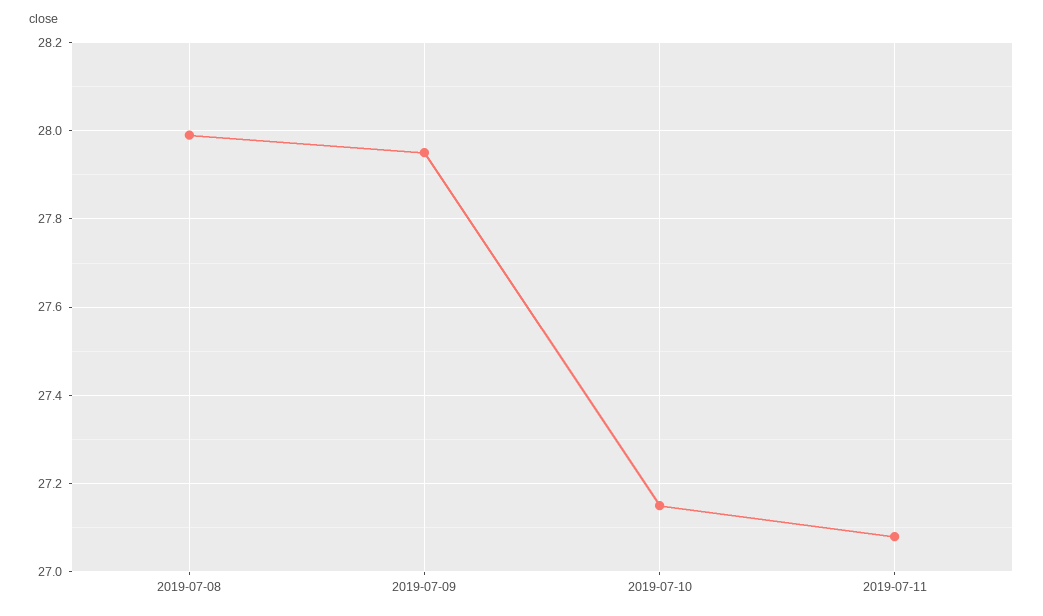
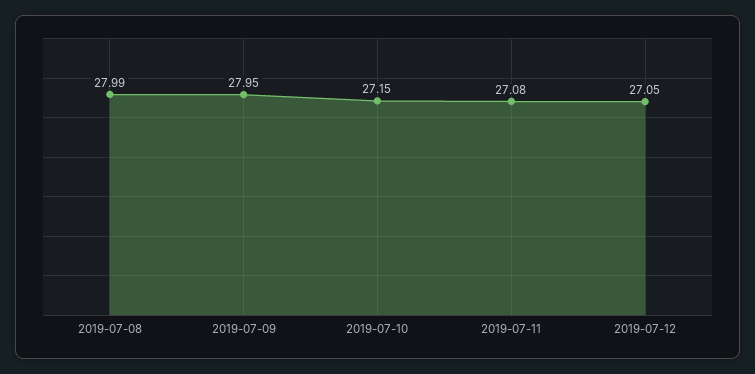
2019-07-12: none -> 27.05

